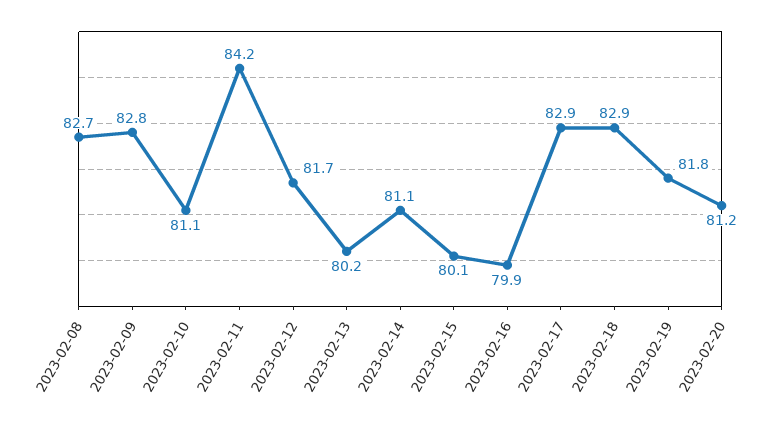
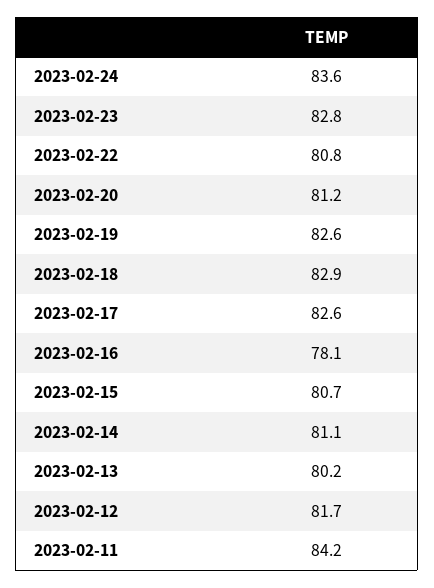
2023-02-08: 82.7 -> none
2023-02-09: 82.8 -> none
2023-02-10: 81.1 -> none
2023-02-15: 80.1 -> 80.7
2023-02-16: 79.9 -> 78.1
2023-02-17: 82.9 -> 82.6
2023-02-19: 81.8 -> 82.6
2023-02-24: none -> 83.6
2023-02-23: none -> 82.8
2023-02-22: none -> 80.8

